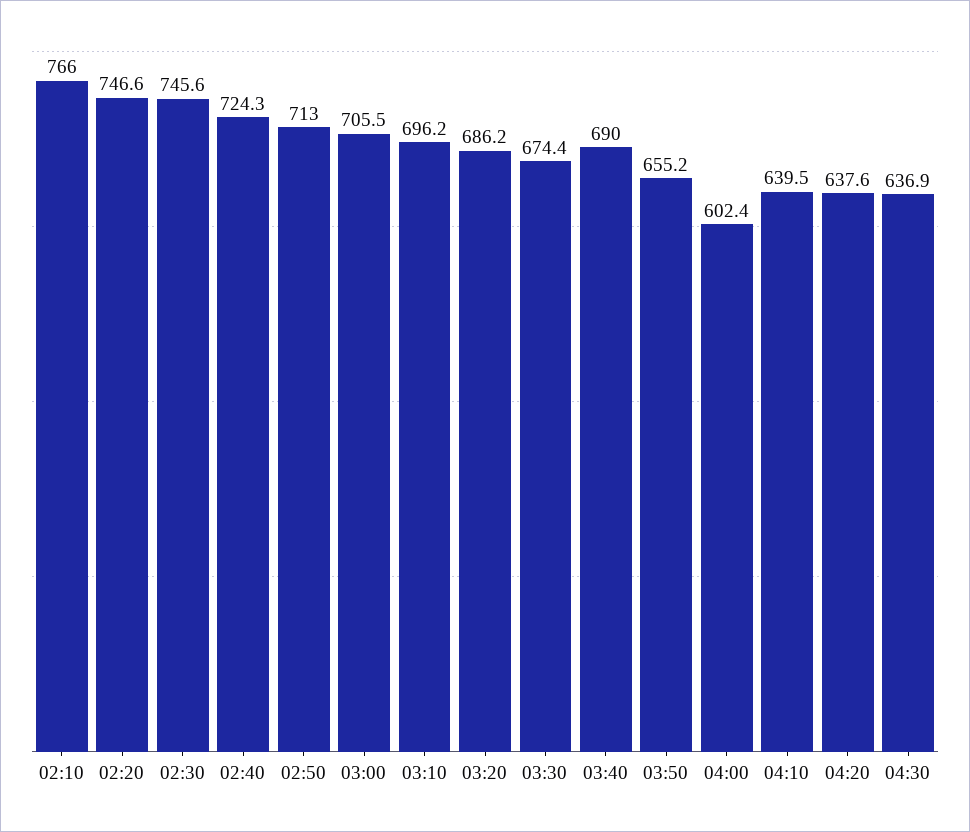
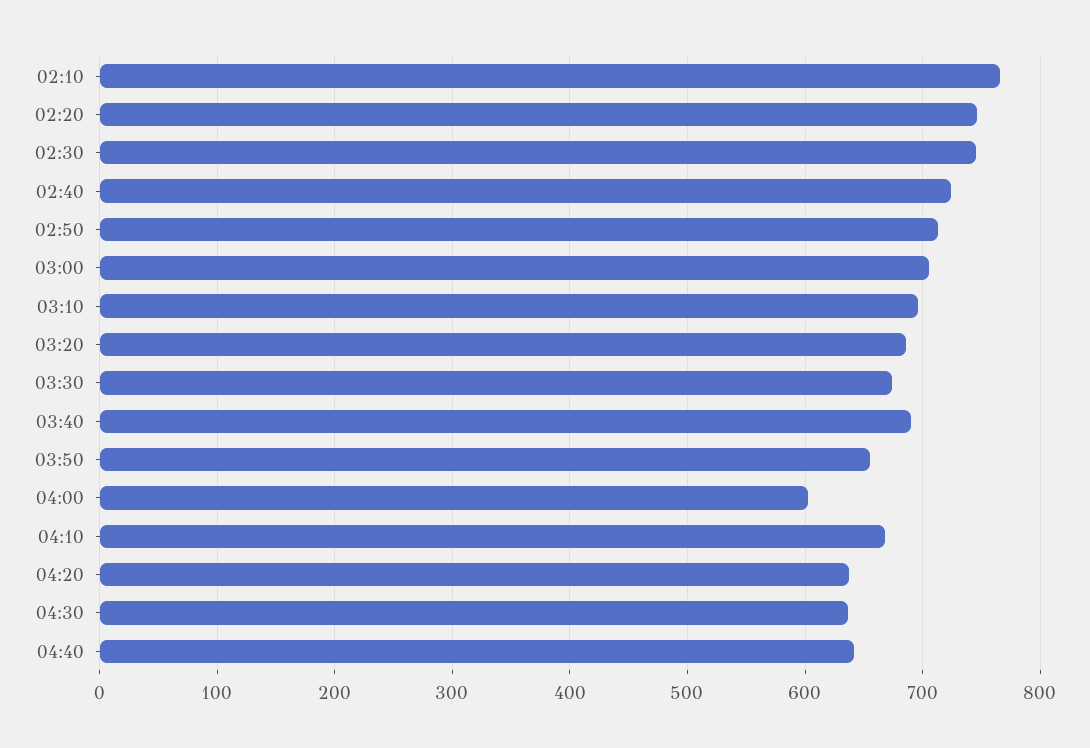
04:10: 639.5 -> 670
04:40: none -> 640

